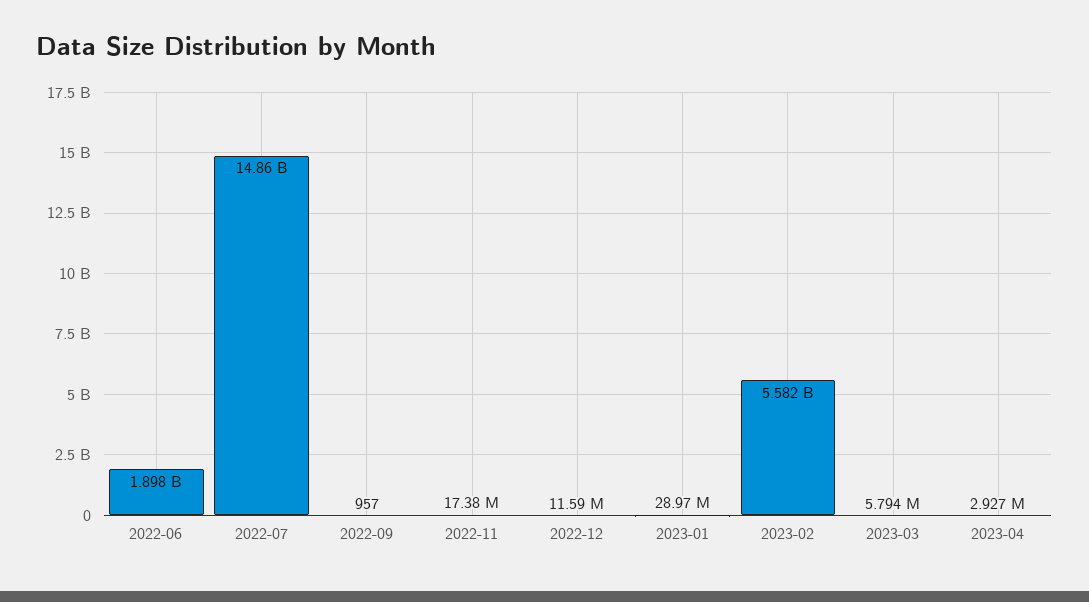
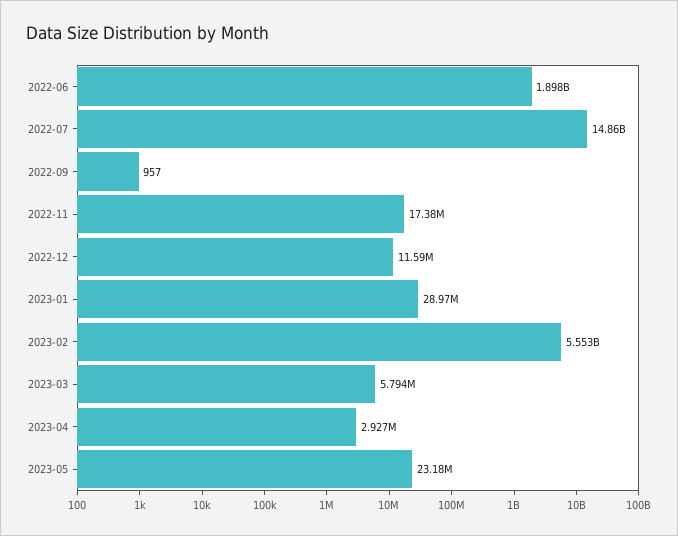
2023-02: 5582000000 -> 5553000000
2023-05: none -> 23180000

